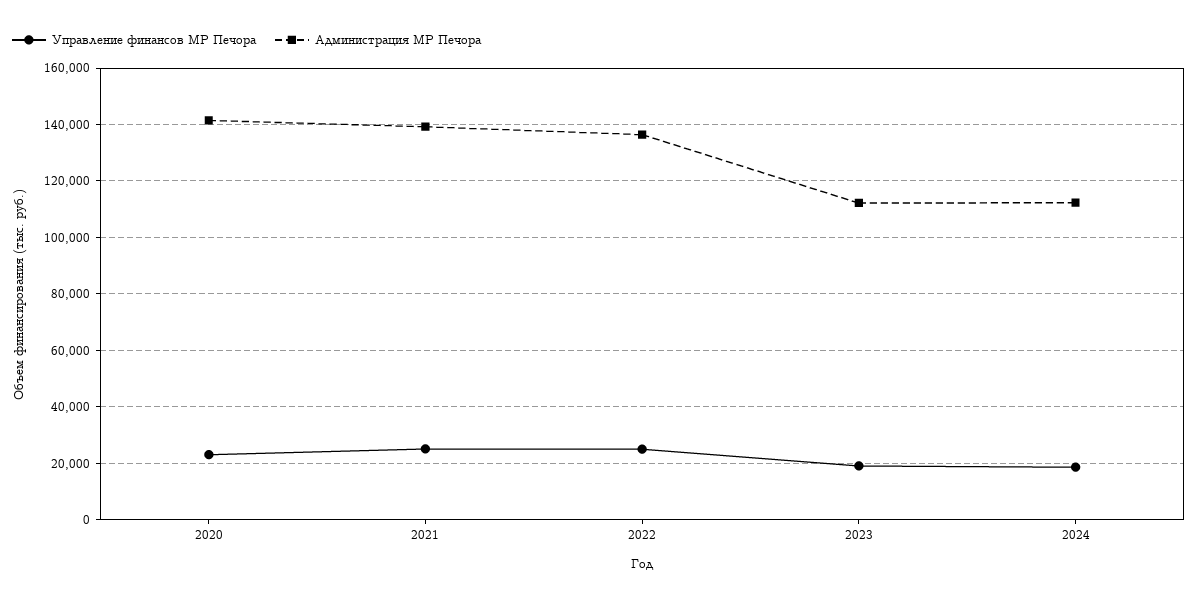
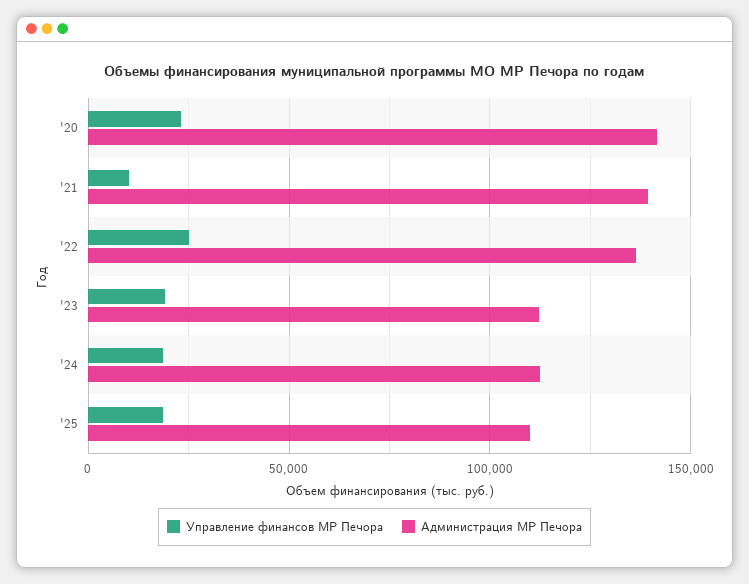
Управление финансов МР Печора, 2021: 25000 -> 10000
Управление финансов МР Печора, '25: none -> 20000
Администрация МР Печора, '25: none -> 110000

